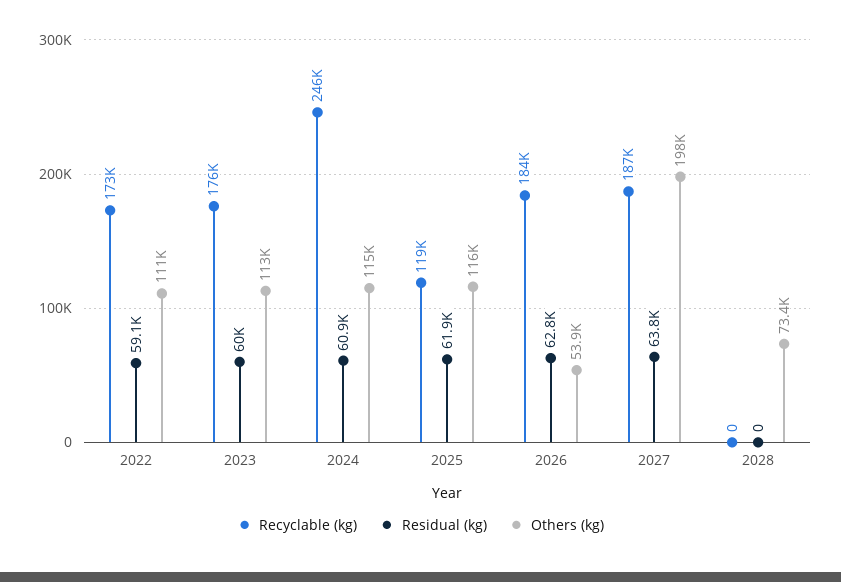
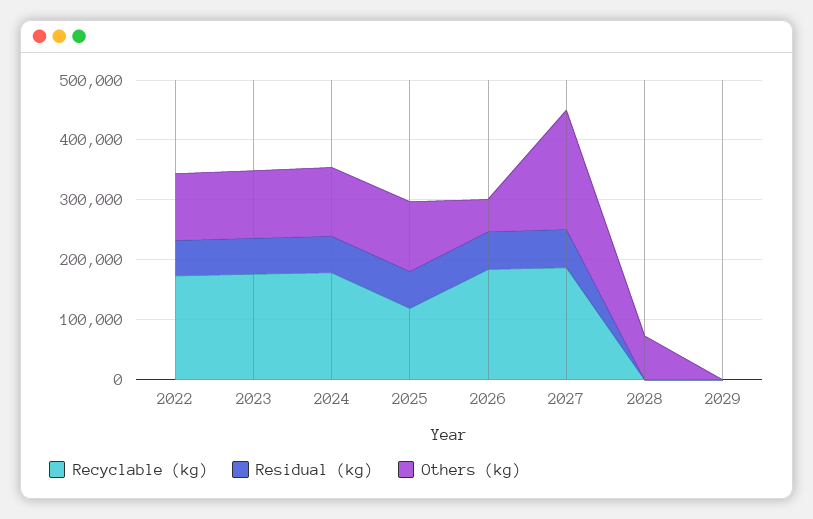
Recyclable (kg), 2024: 246000 -> 180000
Recyclable (kg), 2029: none -> 0
Residual (kg), 2029: none -> 0
Others (kg), 2029: none -> 0

